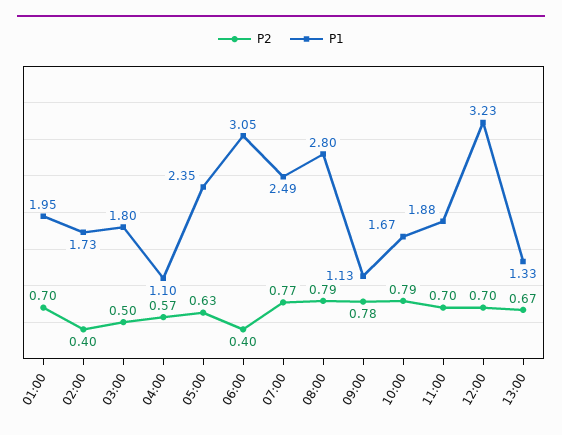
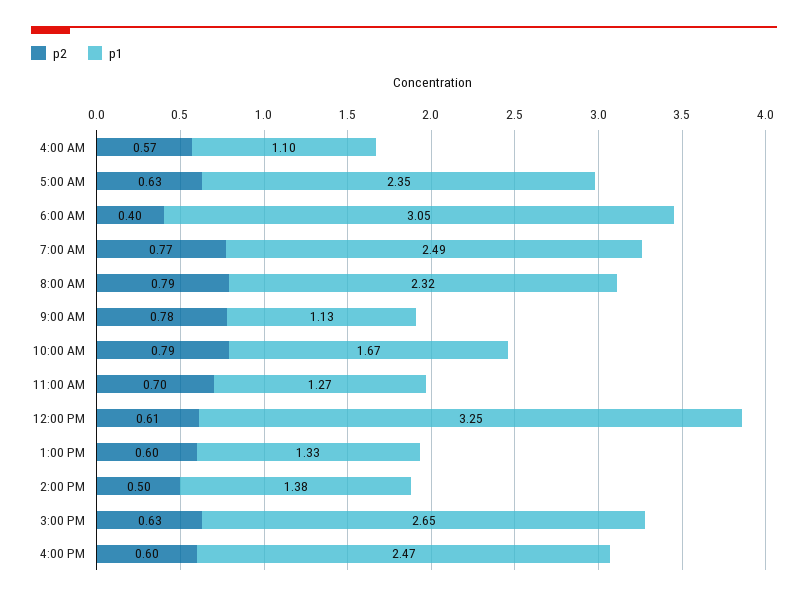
P2, 01:00: 0.7 -> none
P1, 01:00: 1.95 -> none
P2, 02:00: 0.4 -> none
P1, 02:00: 1.73 -> none
P2, 03:00: 0.5 -> none
P1, 03:00: 1.8 -> none
P1, 08:00: 2.8 -> 2.32
P1, 11:00: 1.88 -> 1.27
P2, 12:00: 0.7 -> 0.61
P1, 12:00: 3.23 -> 3.25
P2, 13:00: 0.67 -> 0.6
P2, 2:00 PM: none -> 0.5
P1, 2:00 PM: none -> 1.38
P2, 3:00 PM: none -> 0.63
P1, 3:00 PM: none -> 2.65
P2, 4:00 PM: none -> 0.6
P1, 4:00 PM: none -> 2.47

